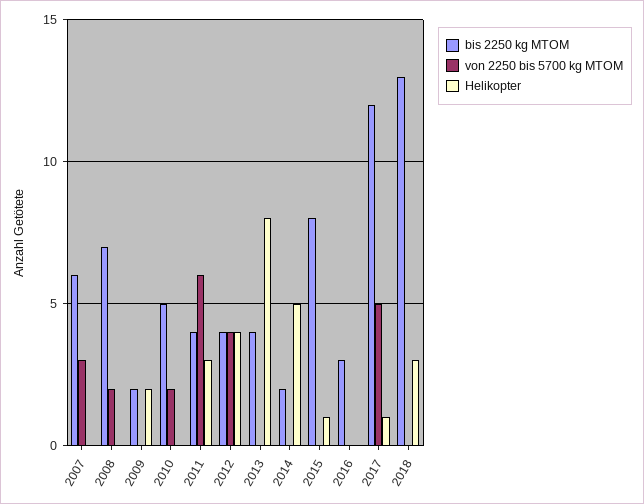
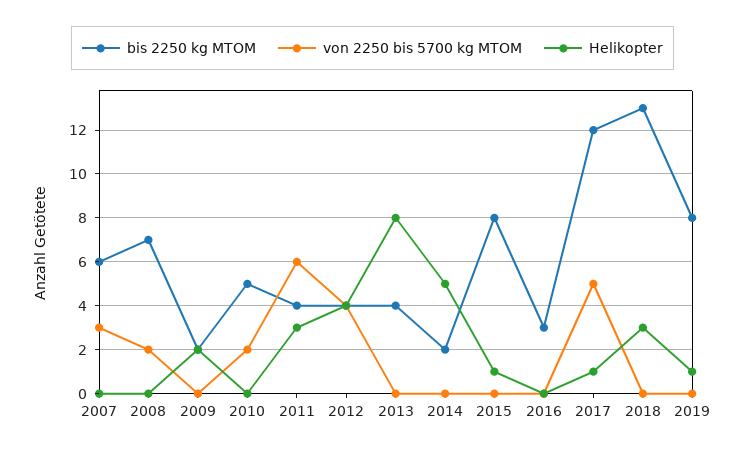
bis 2250 kg MTOM, 2019: none -> 8
von 2250 bis 5700 kg MTOM, 2019: none -> 0
Helikopter, 2019: none -> 1

